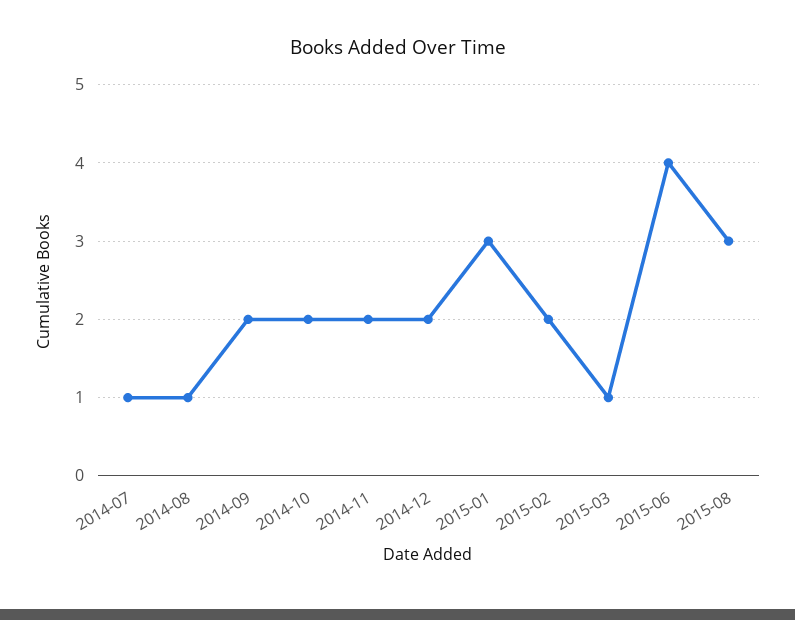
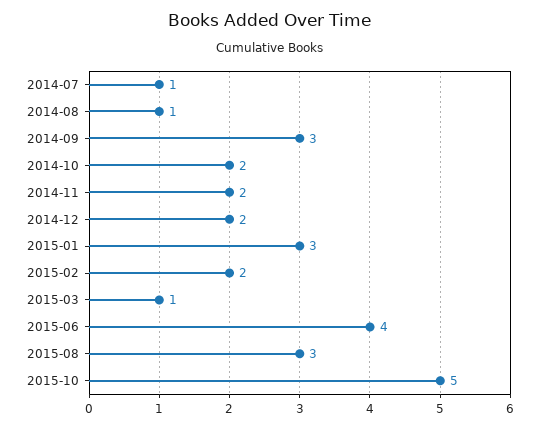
2014-09: 2 -> 3
2015-10: none -> 5

